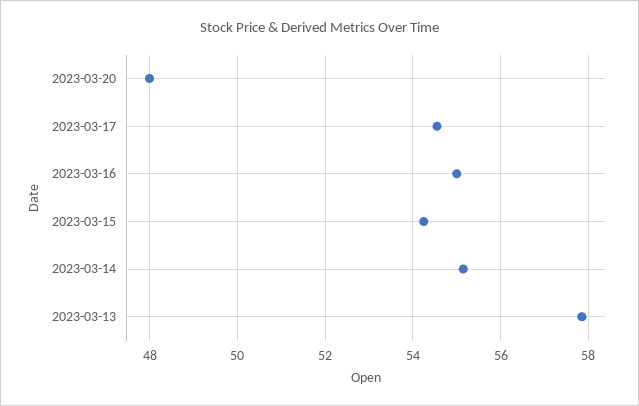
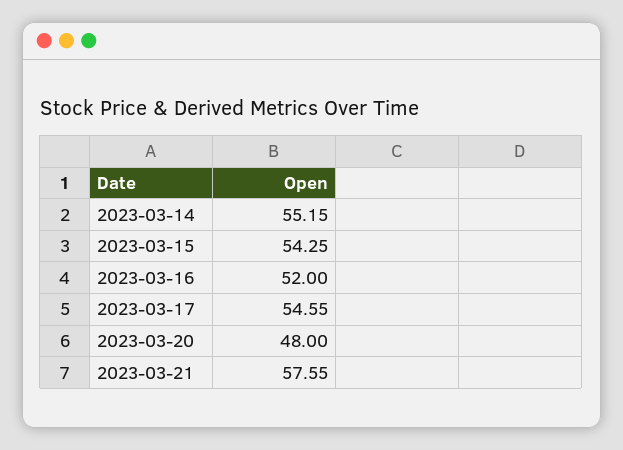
2023-03-16: 55 -> 52
2023-03-13: 57.8 -> none
2023-03-21: none -> 57.55

